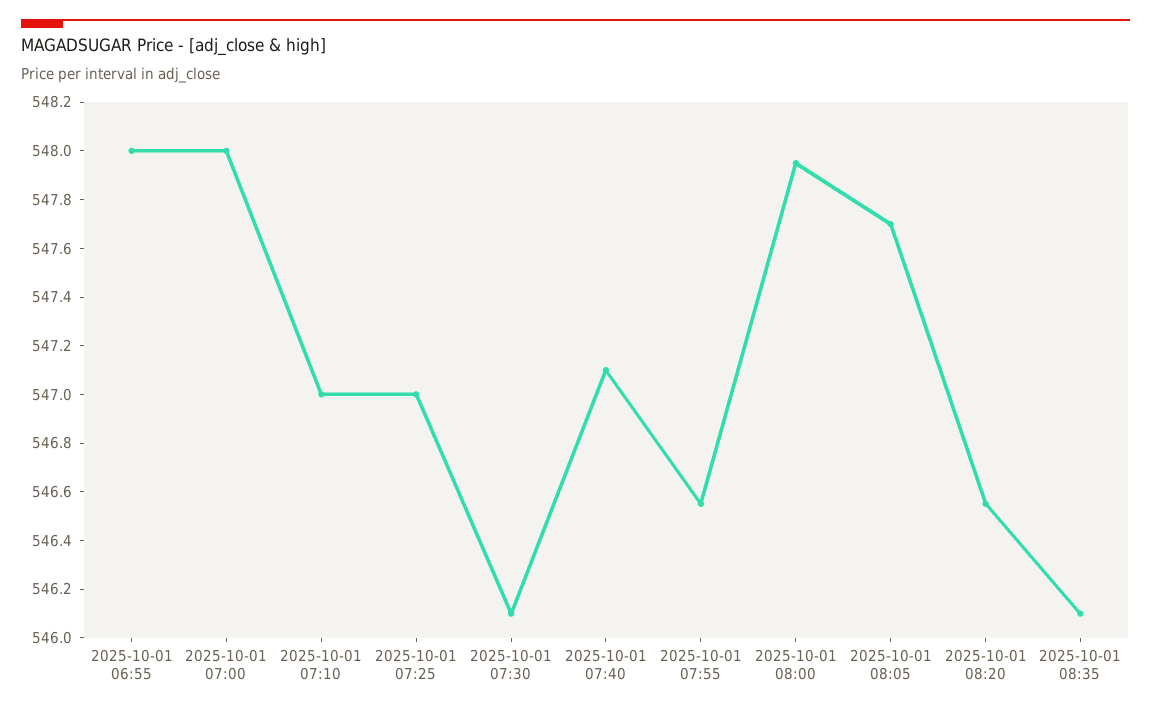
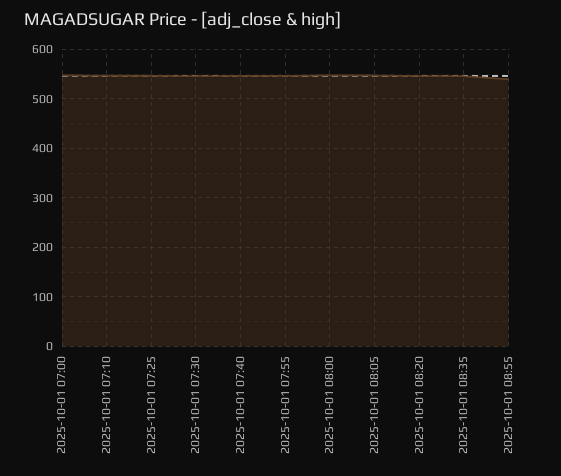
2025-10-01 06:55: 548 -> none
2025-10-01 08:55: none -> 540

